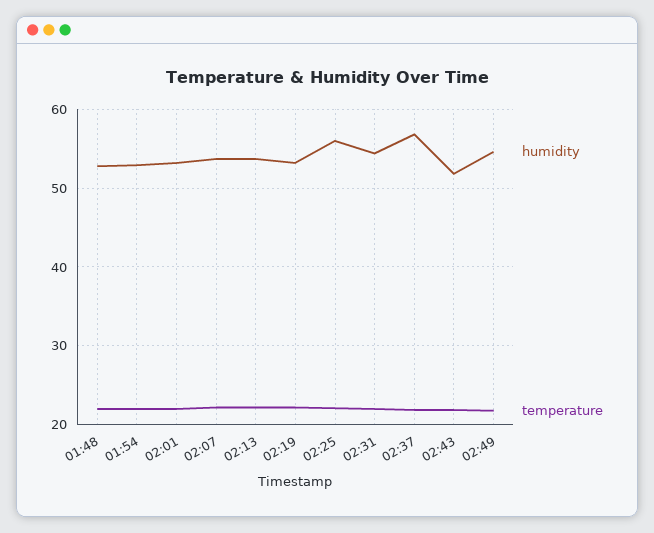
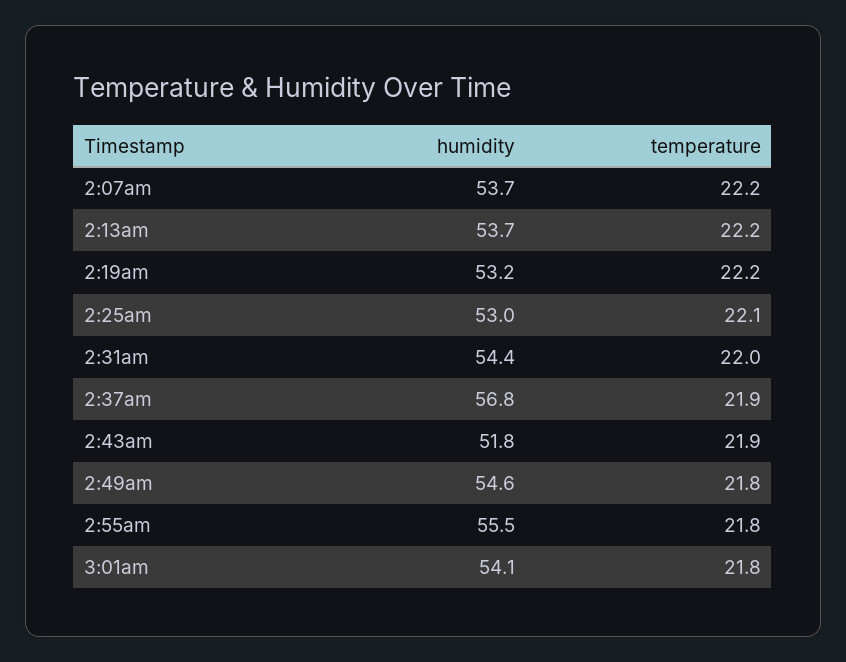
humidity, 01:48: 53 -> none
temperature, 01:48: 22 -> none
humidity, 01:54: 53 -> none
temperature, 01:54: 22 -> none
humidity, 02:01: 53 -> none
temperature, 02:01: 22 -> none
humidity, 02:25: 56 -> 53
humidity, 2:55am: none -> 55.5
temperature, 2:55am: none -> 21.8
humidity, 3:01am: none -> 54.1
temperature, 3:01am: none -> 21.8

